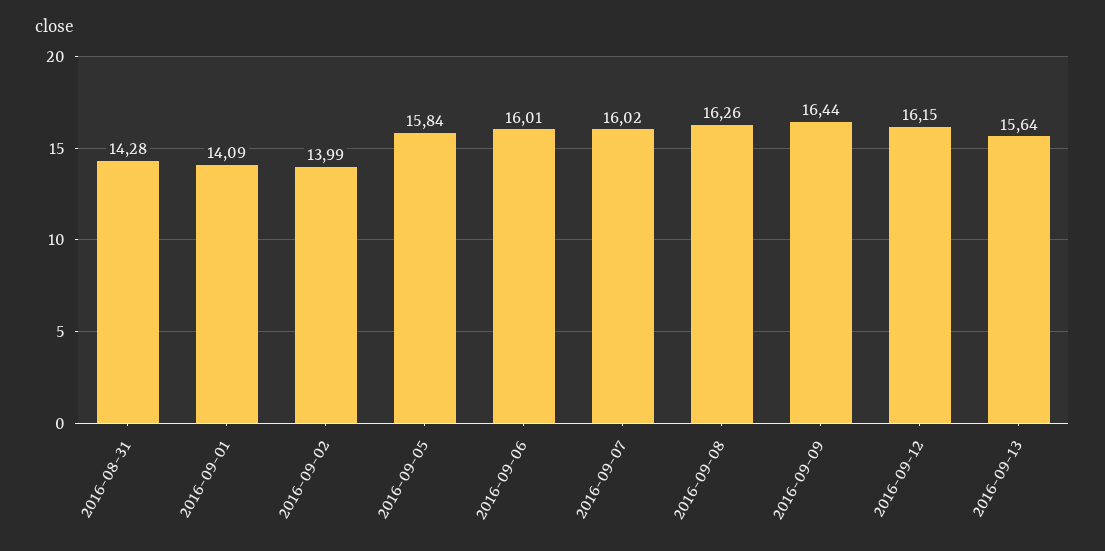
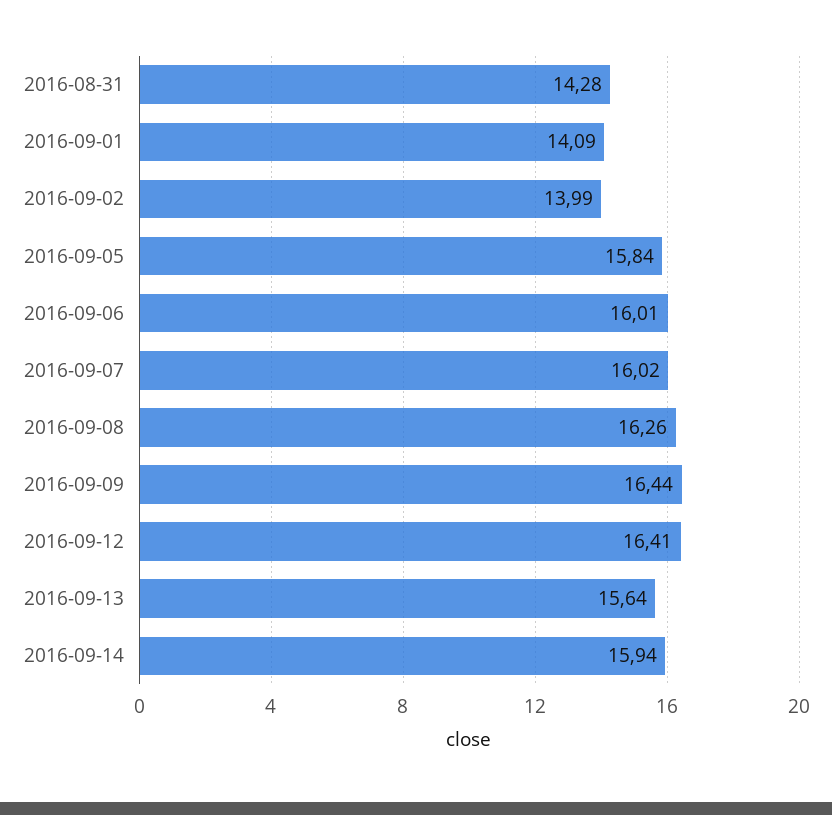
2016-09-12: 16.15 -> 16.41
2016-09-14: none -> 15.94

